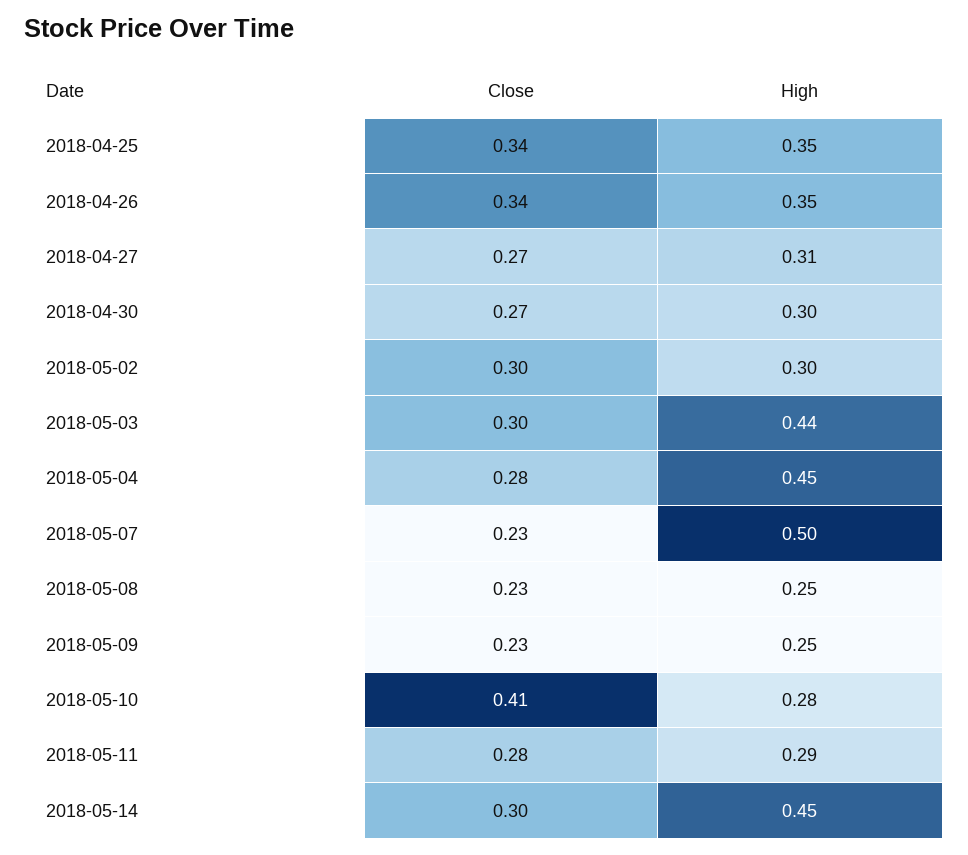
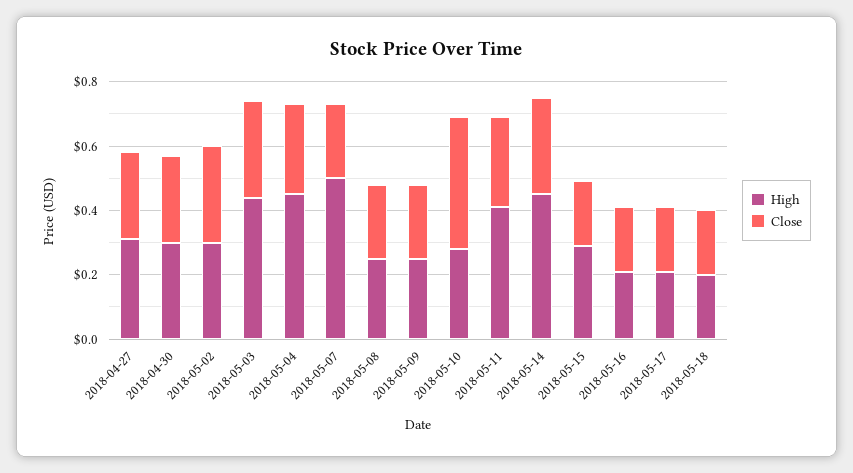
Close, 2018-04-25: 0.34 -> none
High, 2018-04-25: 0.35 -> none
Close, 2018-04-26: 0.34 -> none
High, 2018-04-26: 0.35 -> none
High, 2018-05-11: 0.29 -> 0.4
High, 2018-05-15: none -> 0.3
Close, 2018-05-15: none -> 0.2
High, 2018-05-16: none -> 0.2
Close, 2018-05-16: none -> 0.2
High, 2018-05-17: none -> 0.2
Close, 2018-05-17: none -> 0.2
High, 2018-05-18: none -> 0.2
Close, 2018-05-18: none -> 0.2

